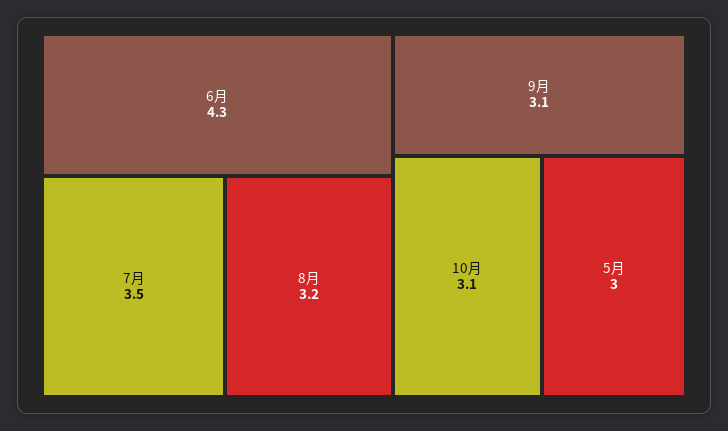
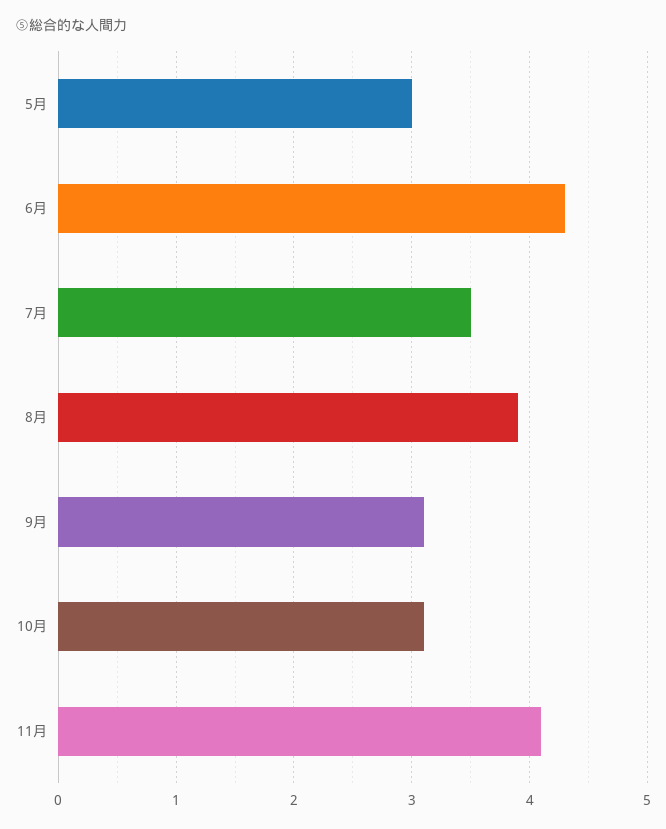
8月: 3.2 -> 3.9
11月: none -> 4.1

